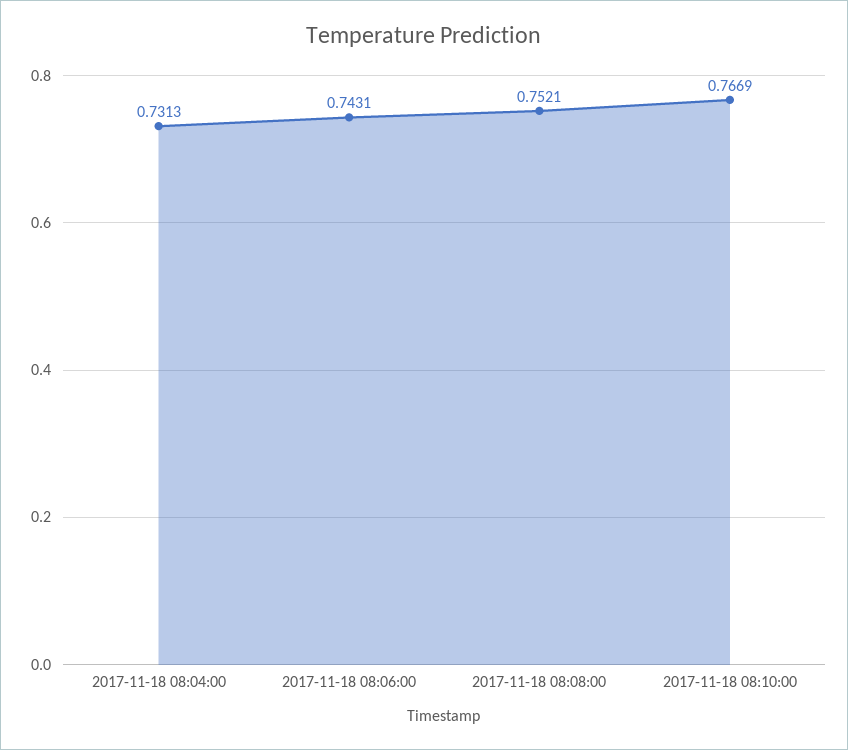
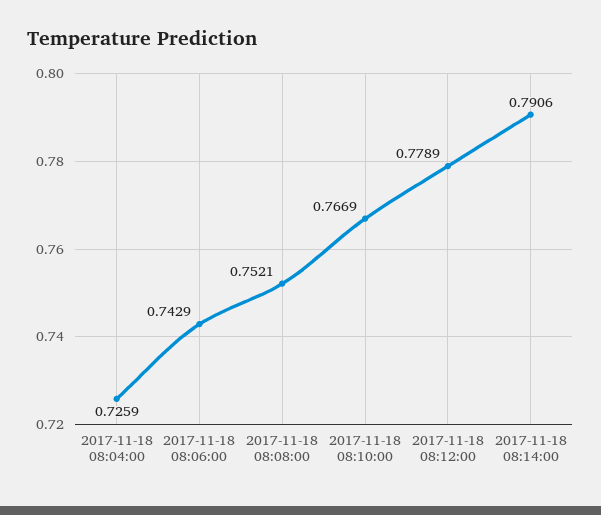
2017-11-18 08:04:00: 0.7313 -> 0.7259
2017-11-18 08:06:00: 0.7431 -> 0.7429
2017-11-18 08:12:00: none -> 0.7789
2017-11-18 08:14:00: none -> 0.7906

